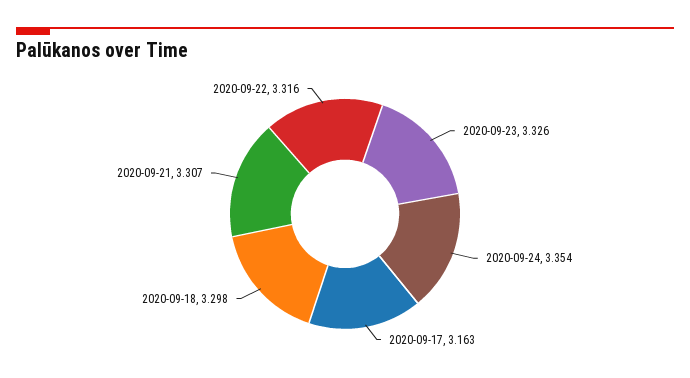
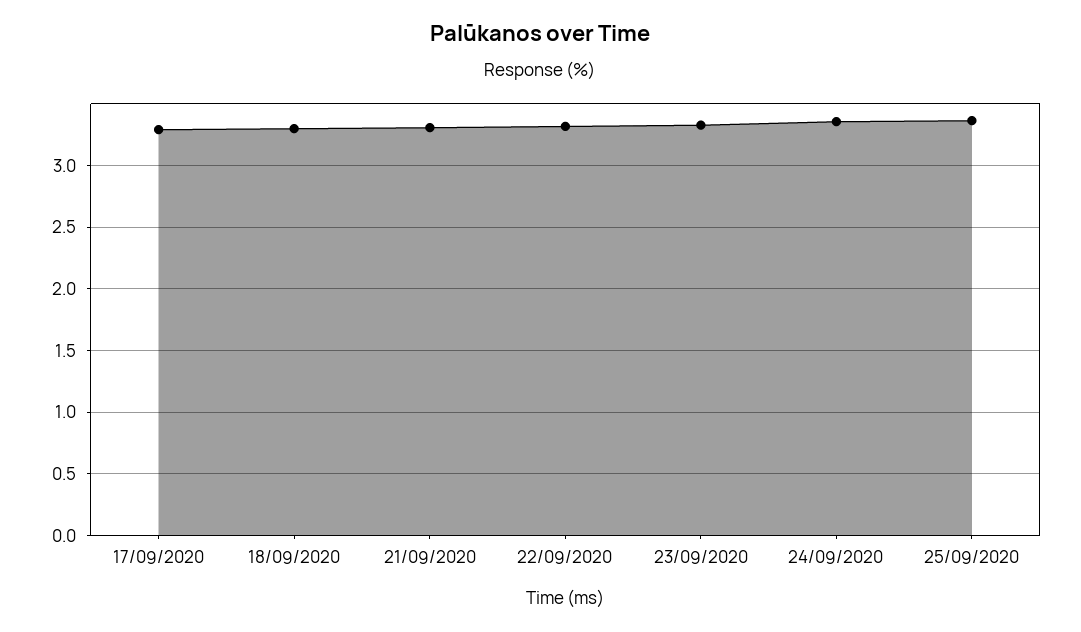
2020-09-17: 3.163 -> 3.3
25/09/2020: none -> 3.35

